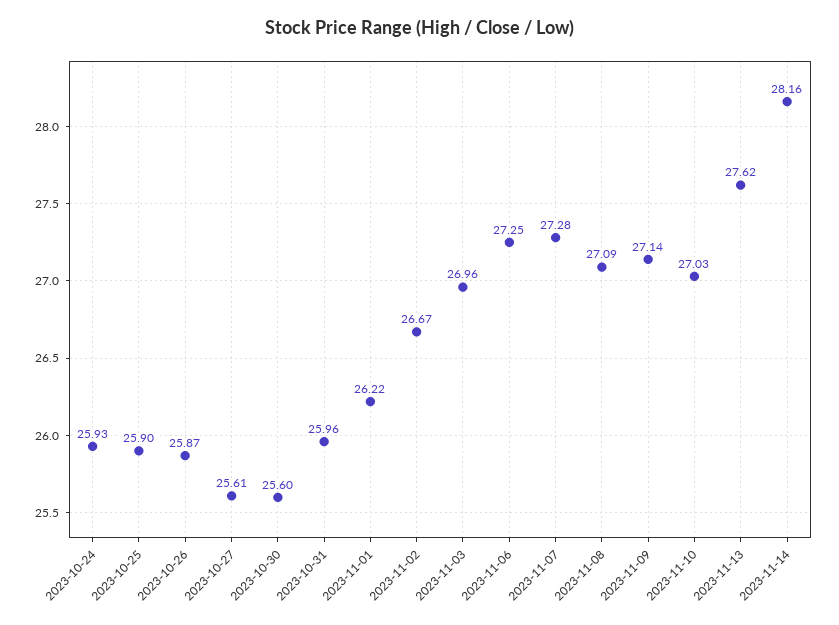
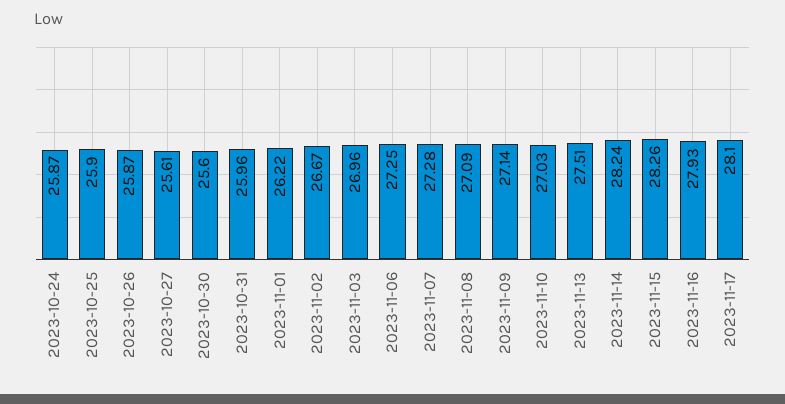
2023-10-24: 25.93 -> 25.87
2023-11-13: 27.62 -> 27.51
2023-11-14: 28.16 -> 28.24
2023-11-15: none -> 28.26
2023-11-16: none -> 27.93
2023-11-17: none -> 28.1

